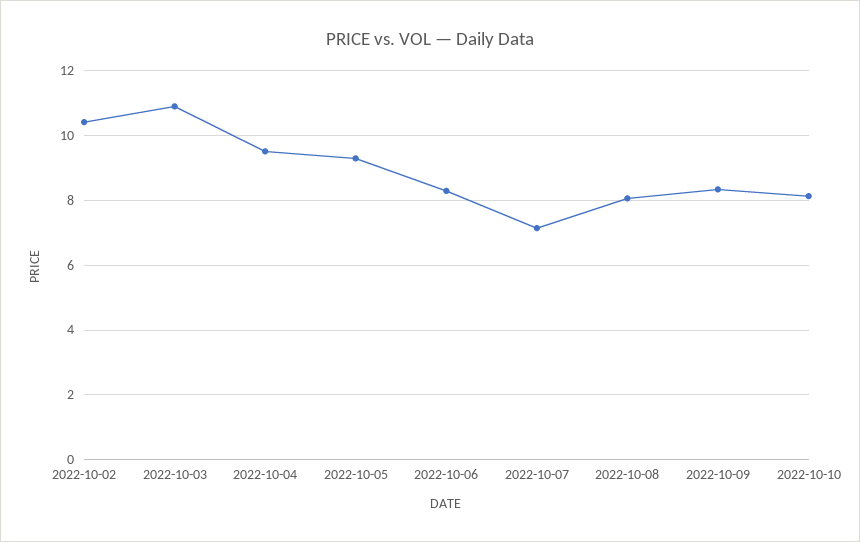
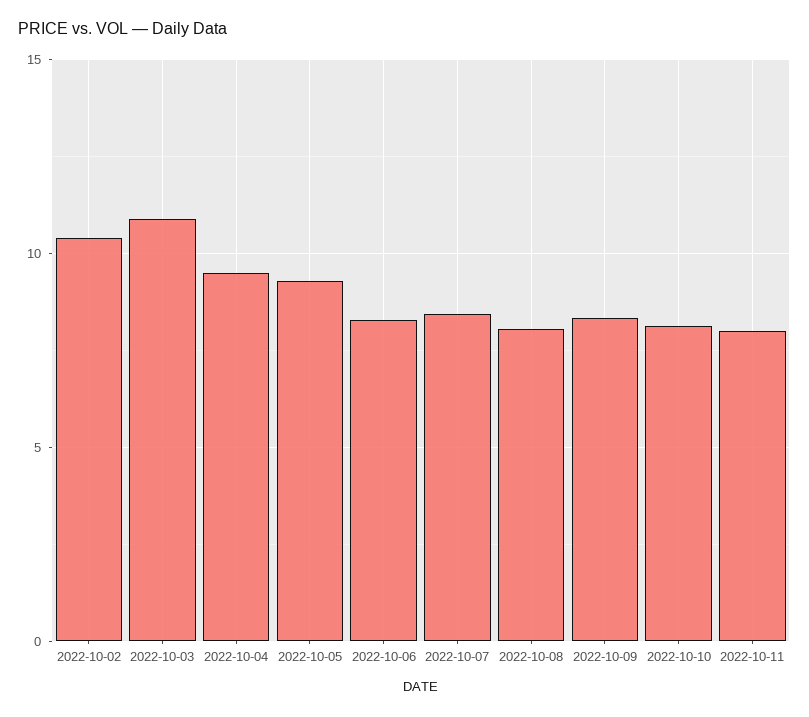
2022-10-07: 7.2 -> 8.5
2022-10-11: none -> 8

